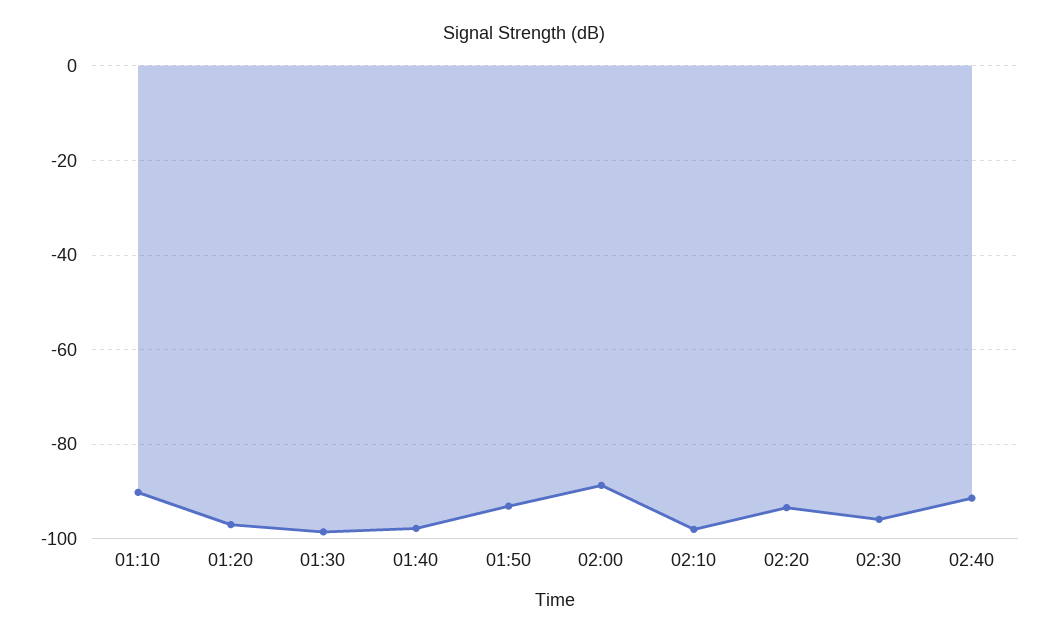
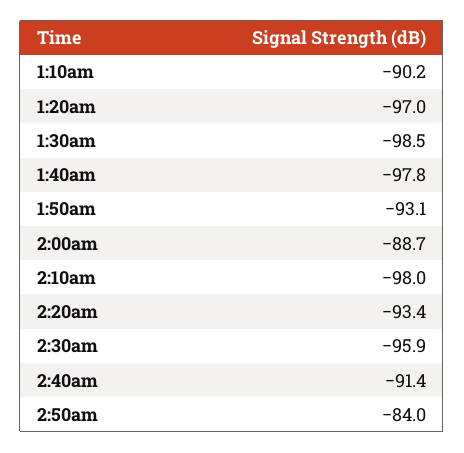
2:50am: none -> -84

